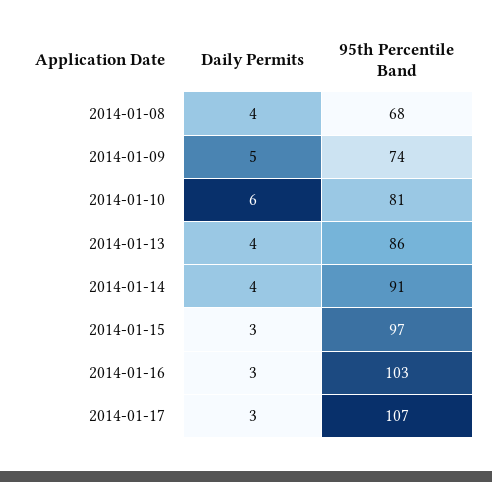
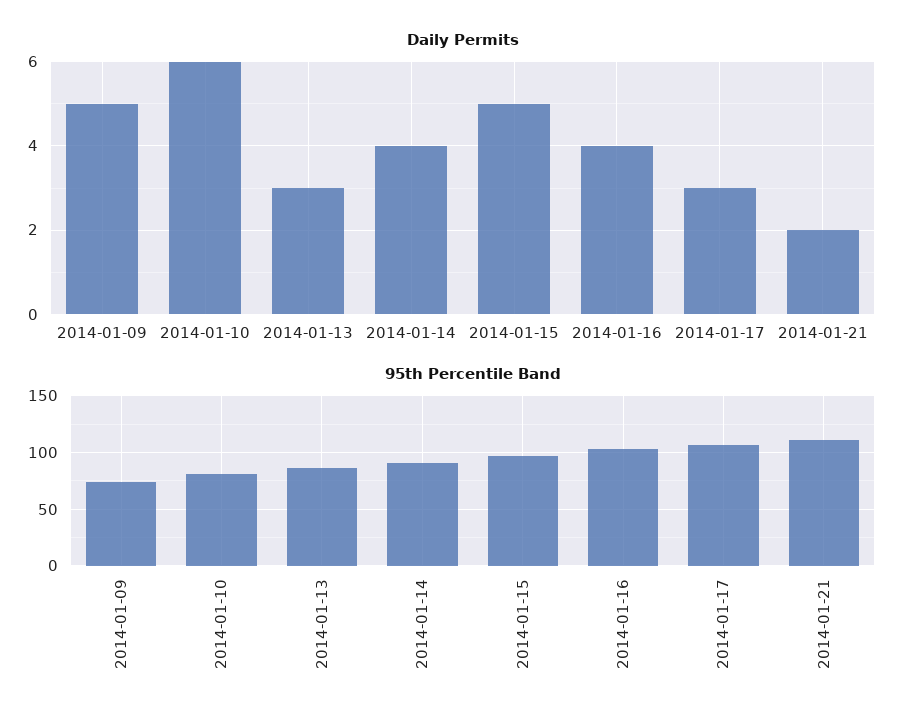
Daily Permits, 2014-01-08: 4 -> none
95th Percentile Band, 2014-01-08: 68 -> none
Daily Permits, 2014-01-13: 4 -> 3
Daily Permits, 2014-01-15: 3 -> 5
Daily Permits, 2014-01-16: 3 -> 4
Daily Permits, 2014-01-21: none -> 2
95th Percentile Band, 2014-01-21: none -> 110

